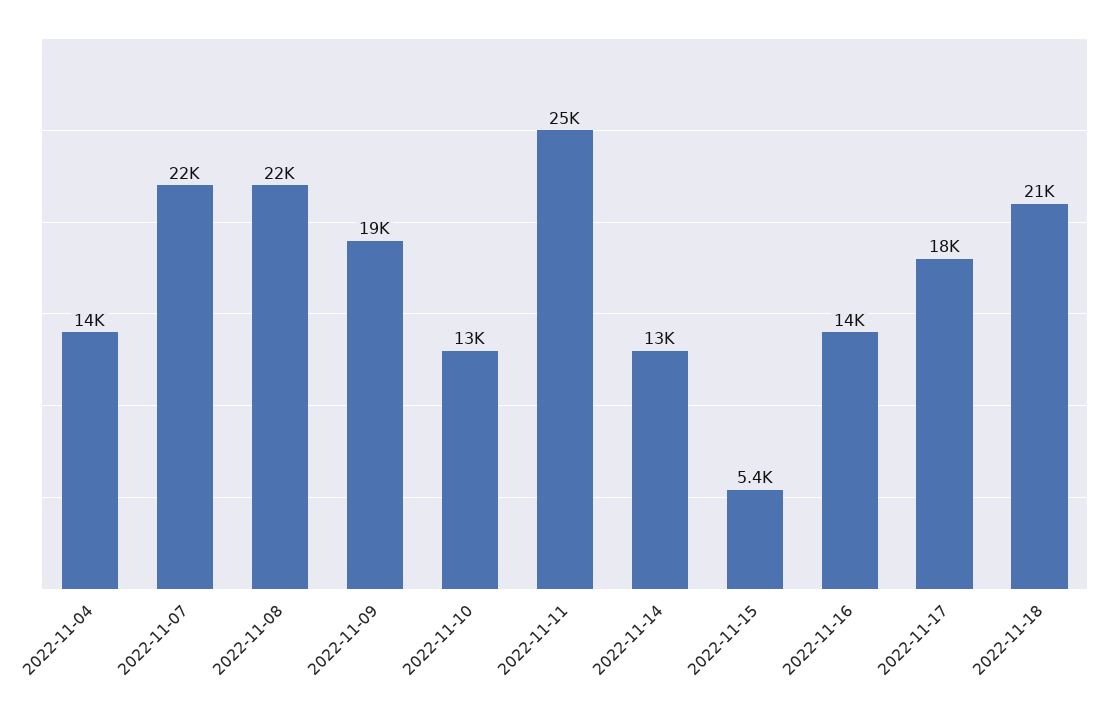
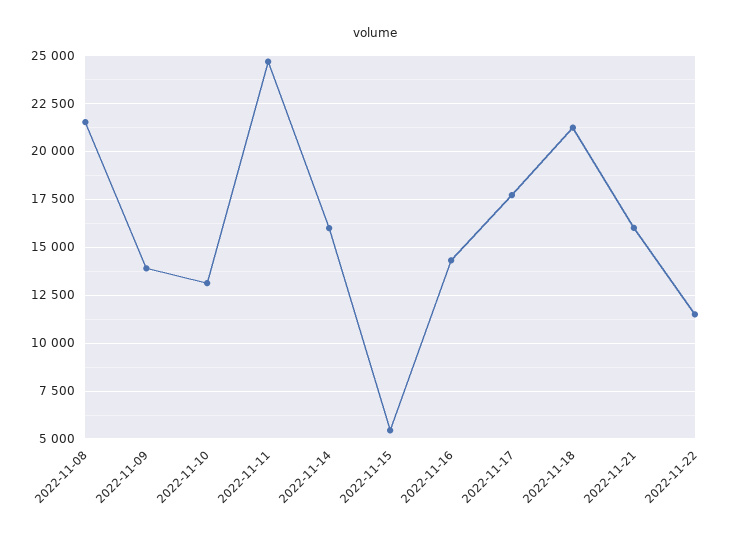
2022-11-04: 14000 -> none
2022-11-07: 22000 -> none
2022-11-09: 19000 -> 14000
2022-11-14: 13000 -> 16000
2022-11-21: none -> 16000
2022-11-22: none -> 11500

